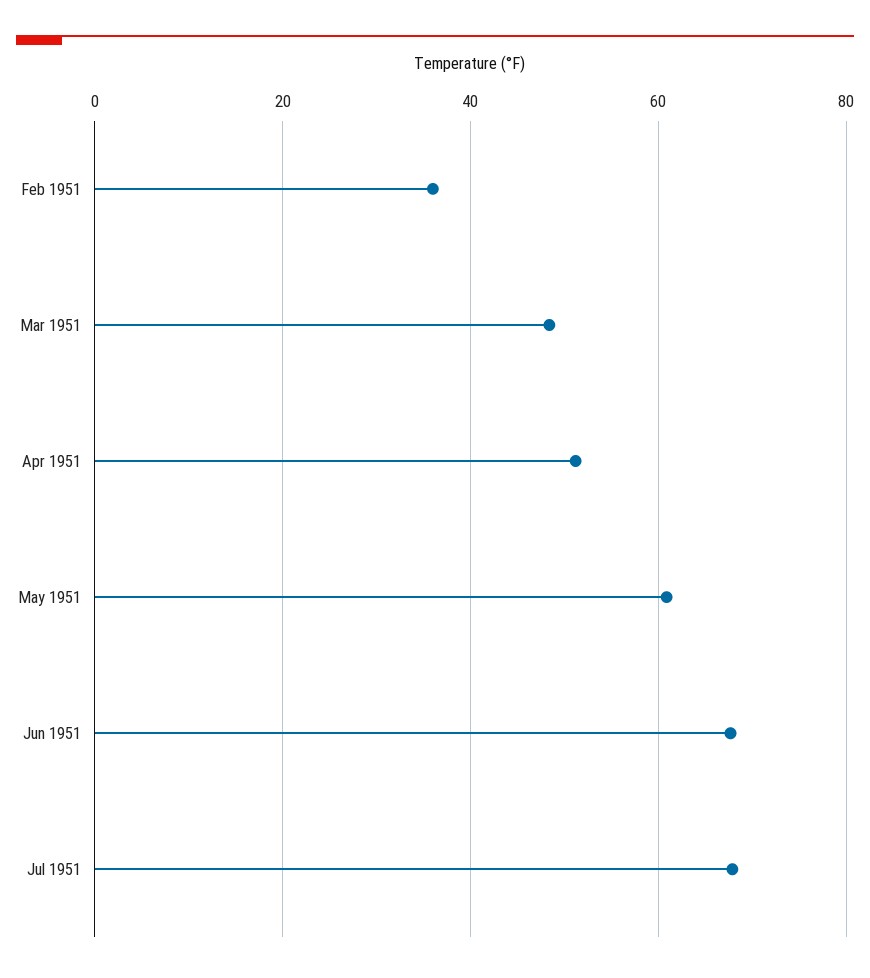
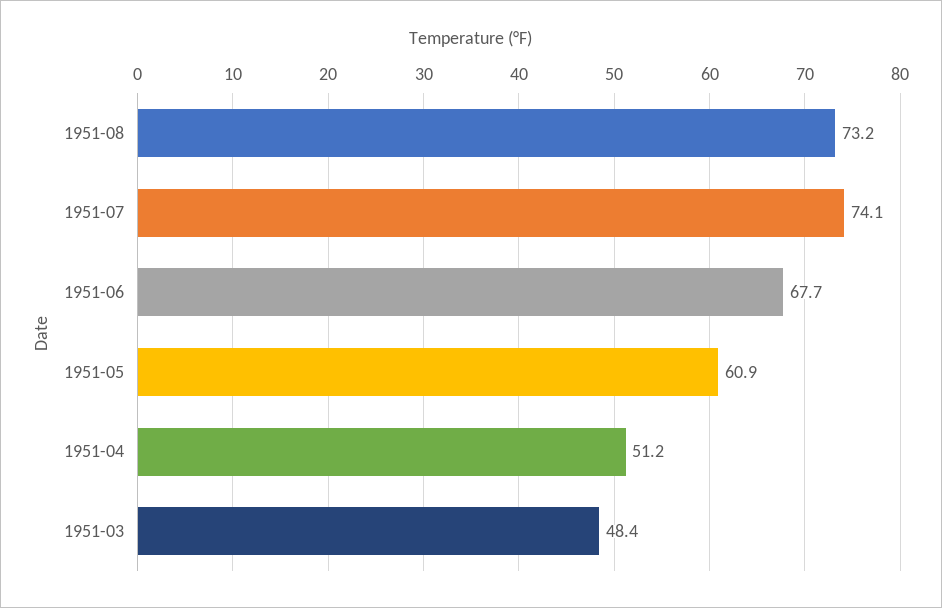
Feb 1951: 36 -> none
Jul 1951: 68 -> 74.1
1951-08: none -> 73.2

